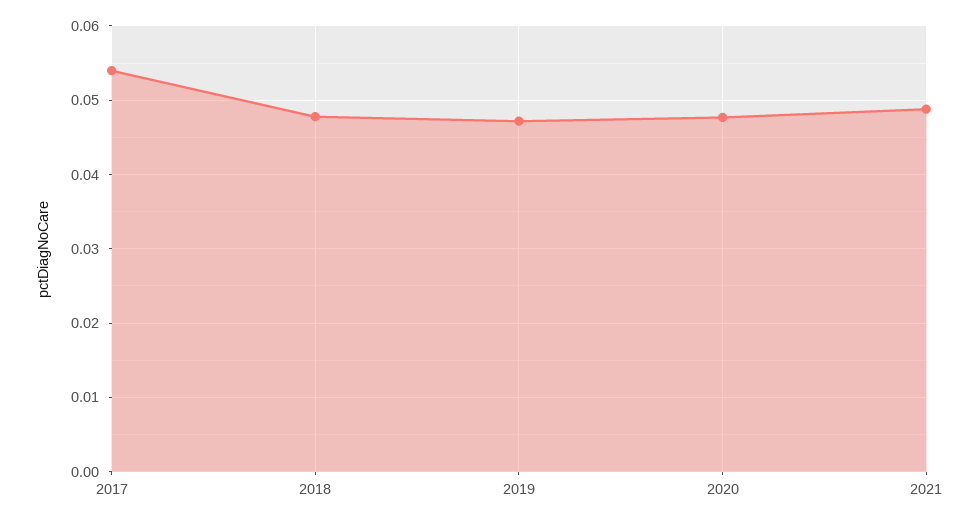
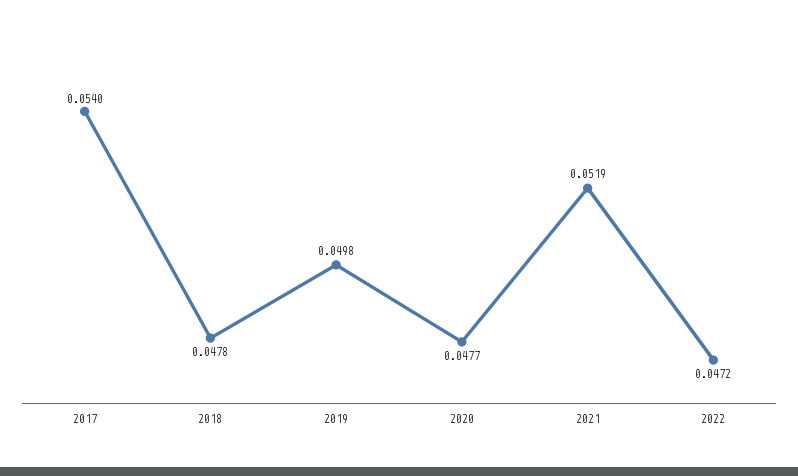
2019: 0.047 -> 0.0498
2021: 0.049 -> 0.0519
2022: none -> 0.0472

